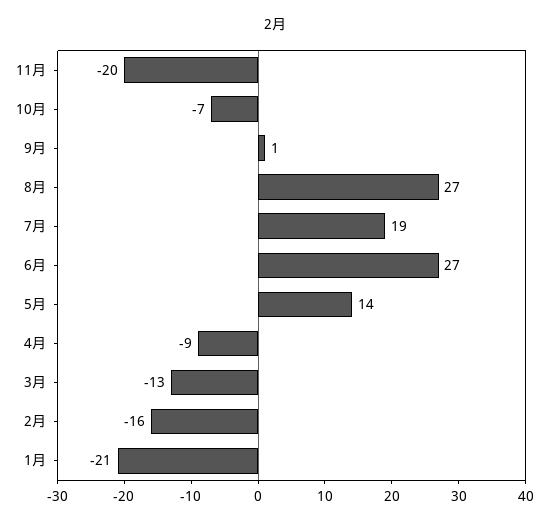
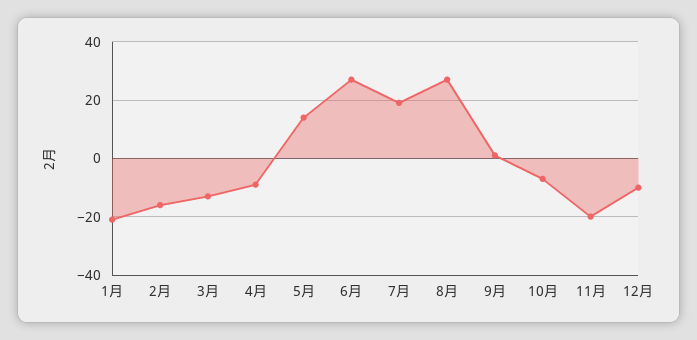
12月: none -> -10

